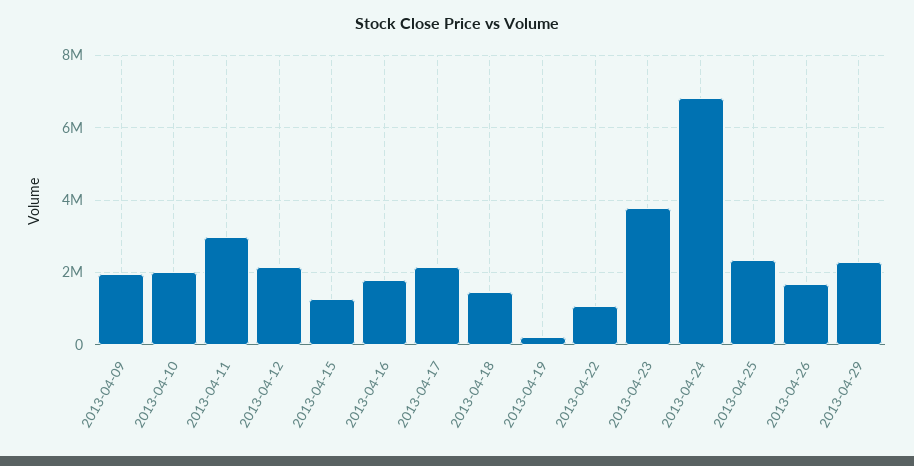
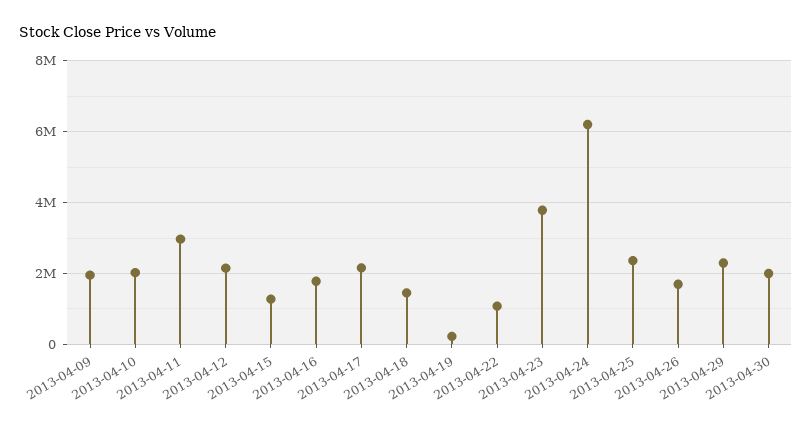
2013-04-24: 6800000 -> 6200000
2013-04-30: none -> 2000000

